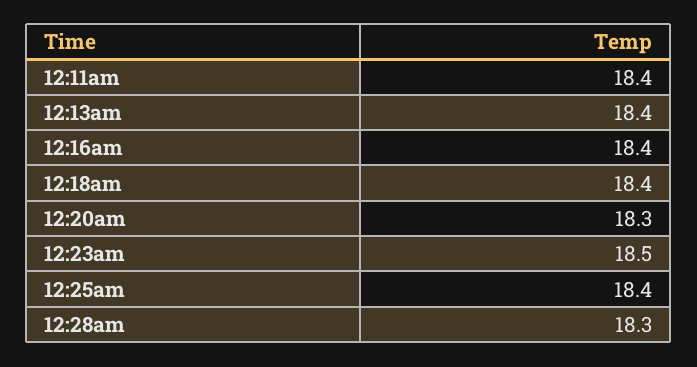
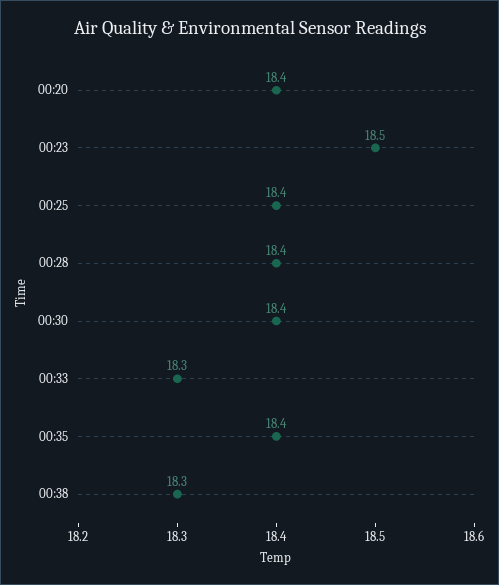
12:11am: 18.4 -> none
12:13am: 18.4 -> none
12:16am: 18.4 -> none
12:18am: 18.4 -> none
12:20am: 18.3 -> 18.4
12:28am: 18.3 -> 18.4
00:30: none -> 18.4
00:33: none -> 18.3
00:35: none -> 18.4
00:38: none -> 18.3

